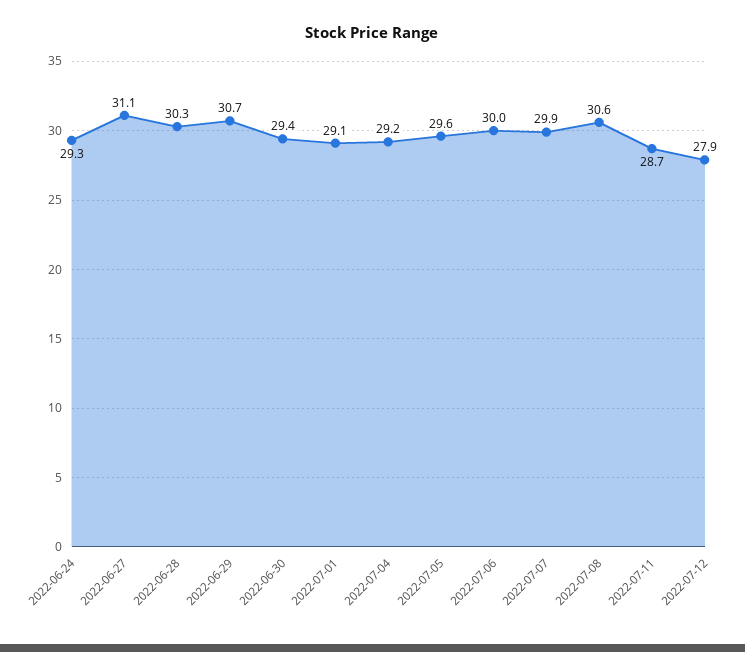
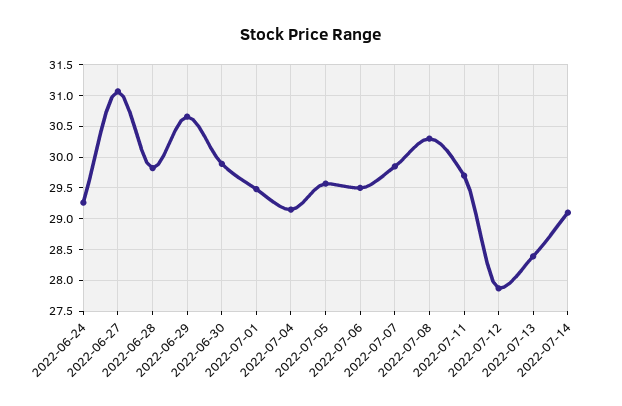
2022-06-28: 30.3 -> 29.8
2022-06-30: 29.4 -> 29.9
2022-07-01: 29.1 -> 29.5
2022-07-06: 30 -> 29.5
2022-07-08: 30.6 -> 30.3
2022-07-11: 28.7 -> 29.7
2022-07-13: none -> 28.4
2022-07-14: none -> 29.1

